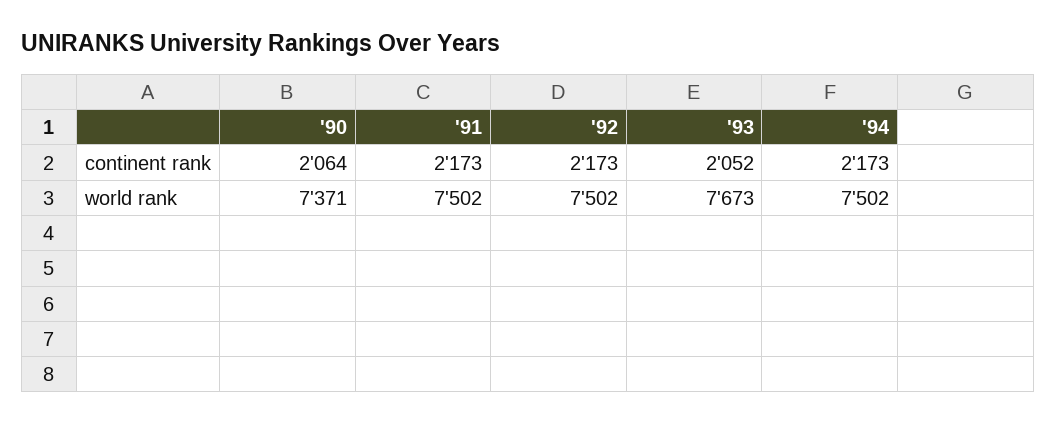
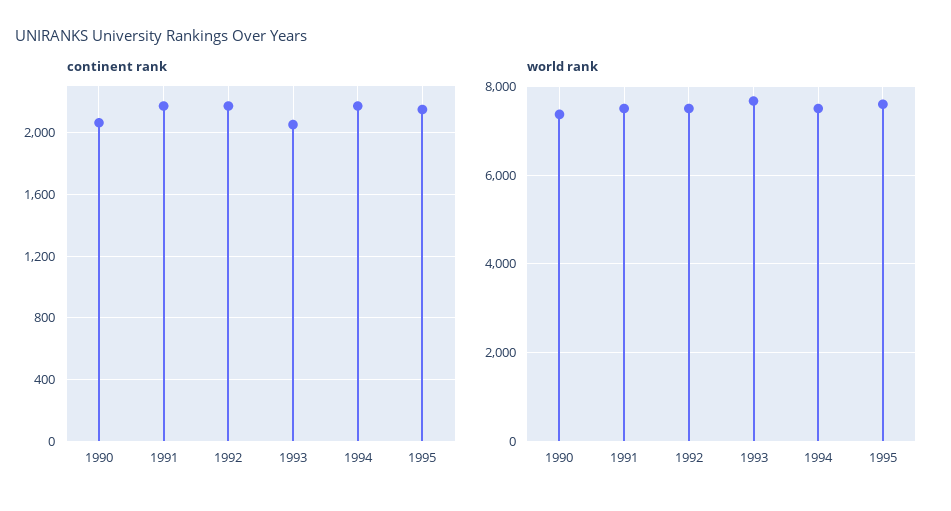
continent rank, 1995: none -> 2150
world rank, 1995: none -> 7600

